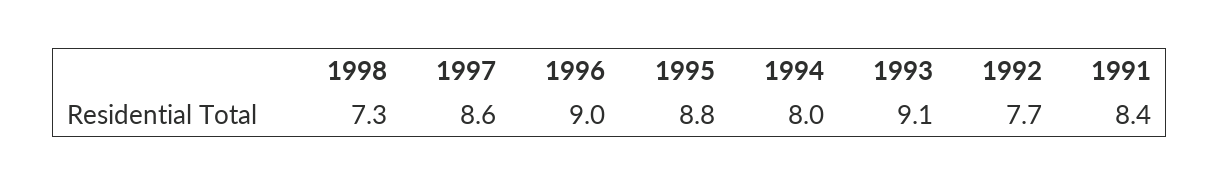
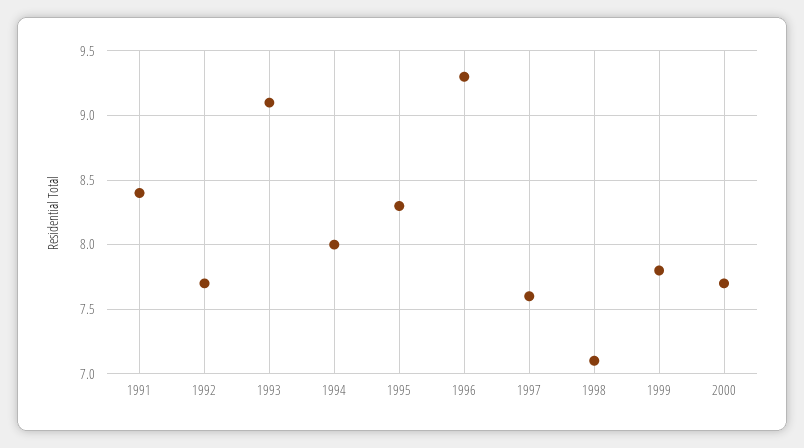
1998: 7.3 -> 7.1
1997: 8.6 -> 7.6
1996: 9 -> 9.3
1995: 8.8 -> 8.3
1999: none -> 7.8
2000: none -> 7.7

